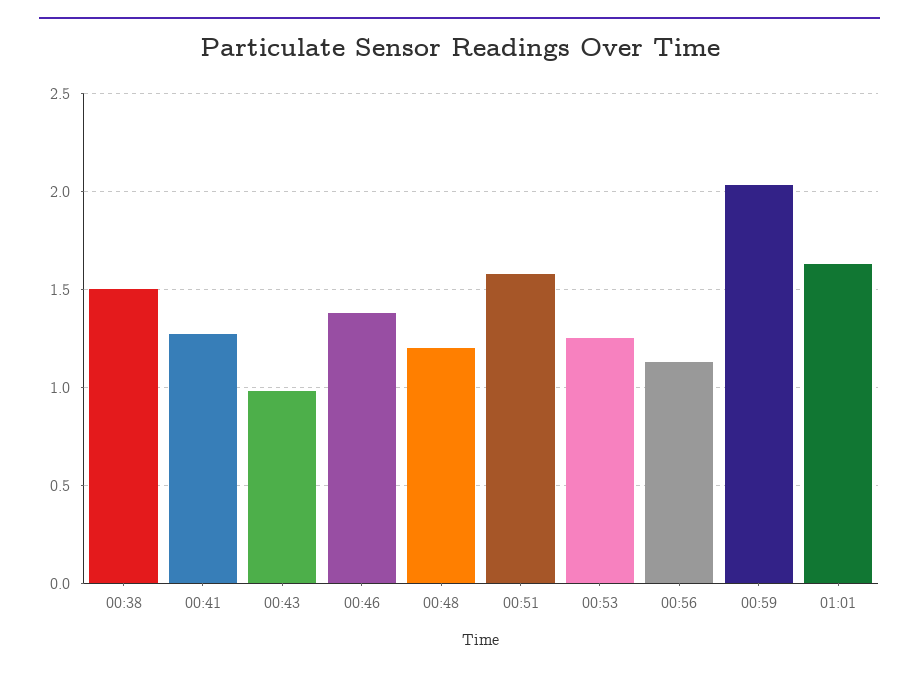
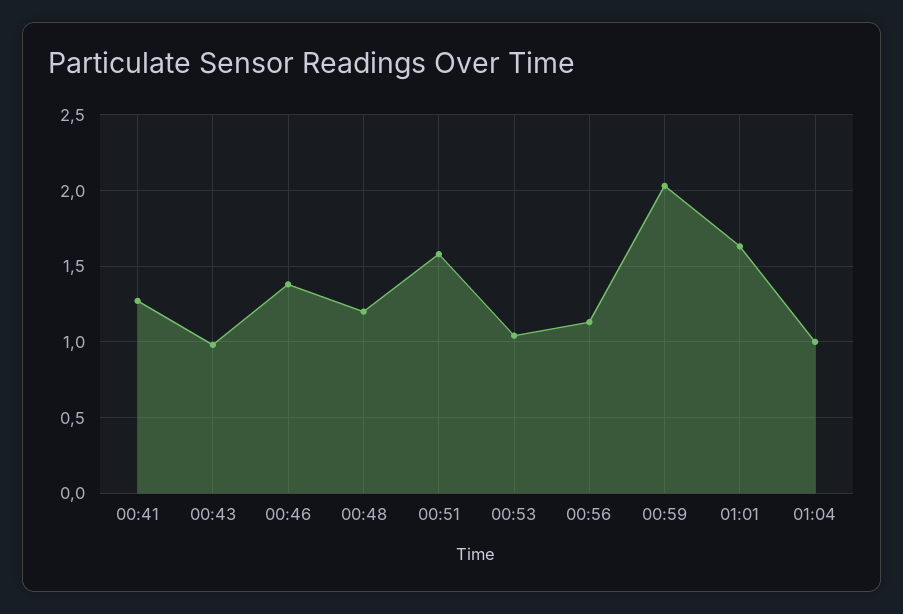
00:38: 1.5 -> none
00:53: 1.25 -> 1.05
01:04: none -> 1

